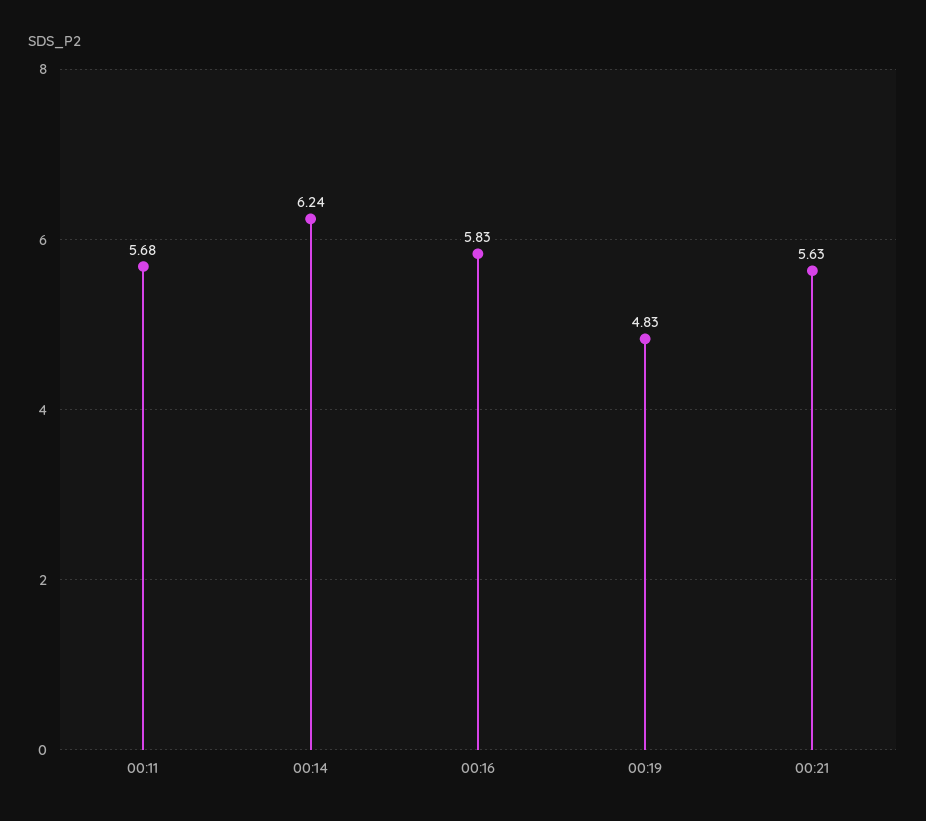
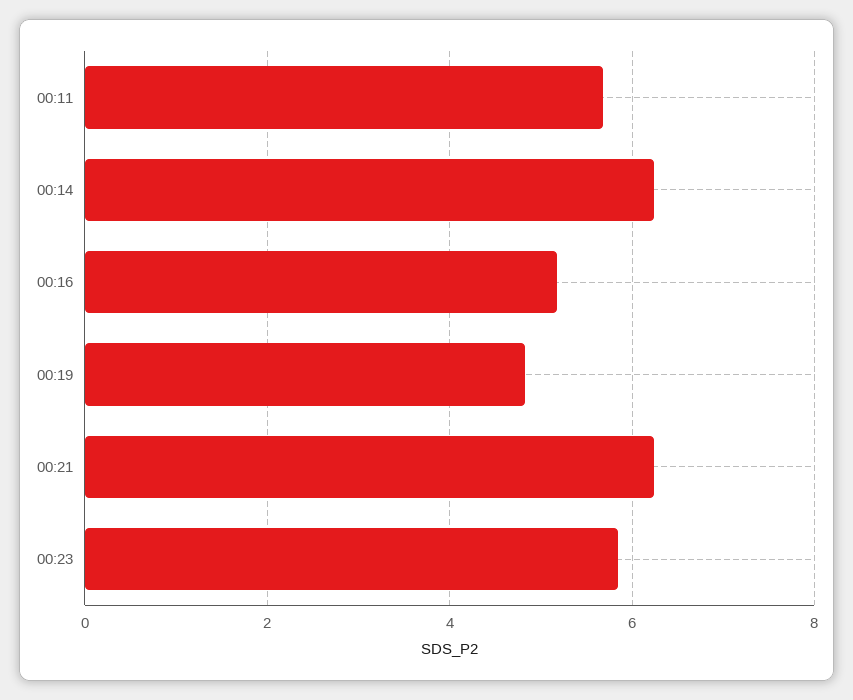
00:16: 5.83 -> 5.2
00:21: 5.63 -> 6.2
00:23: none -> 5.8

